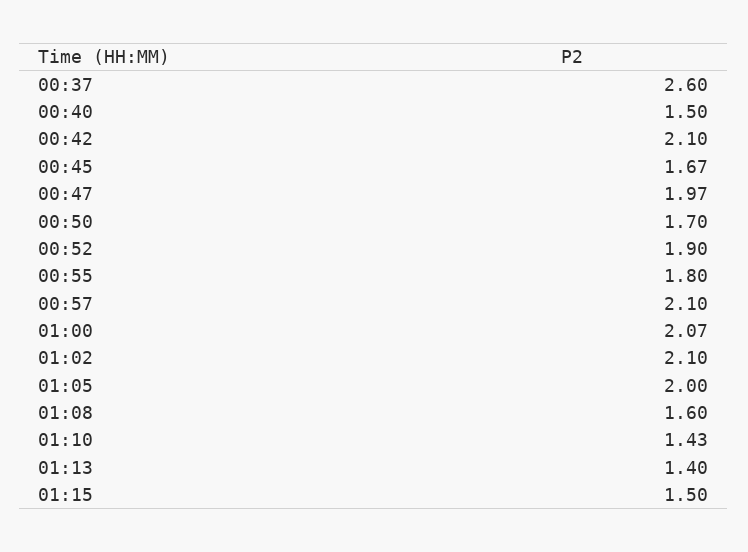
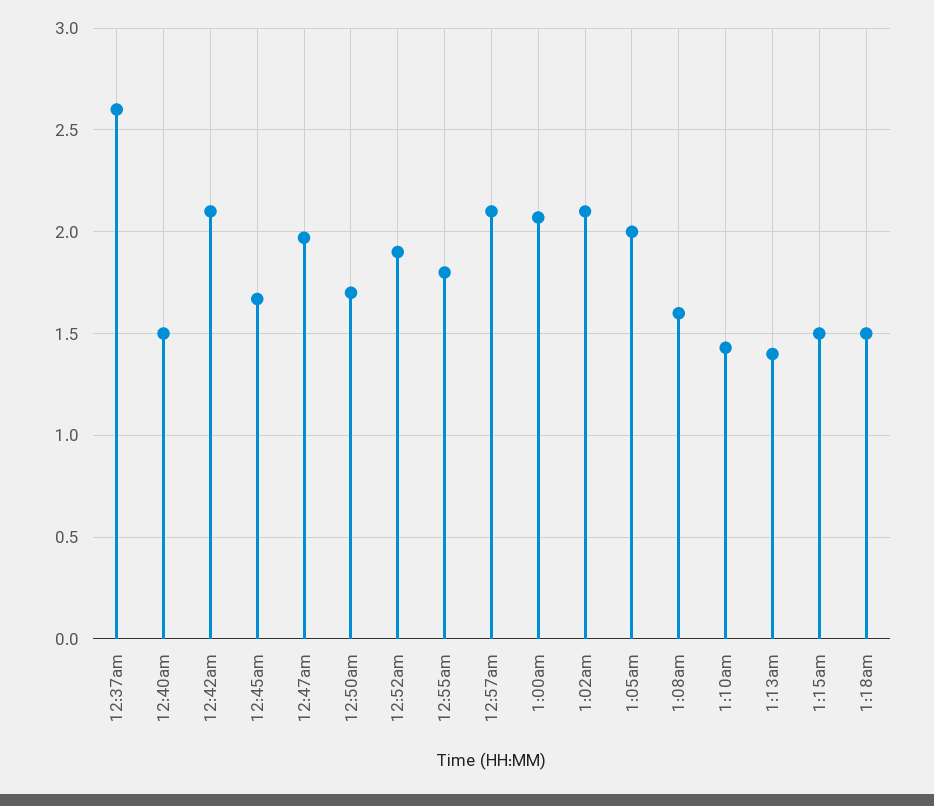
1:18am: none -> 1.5

